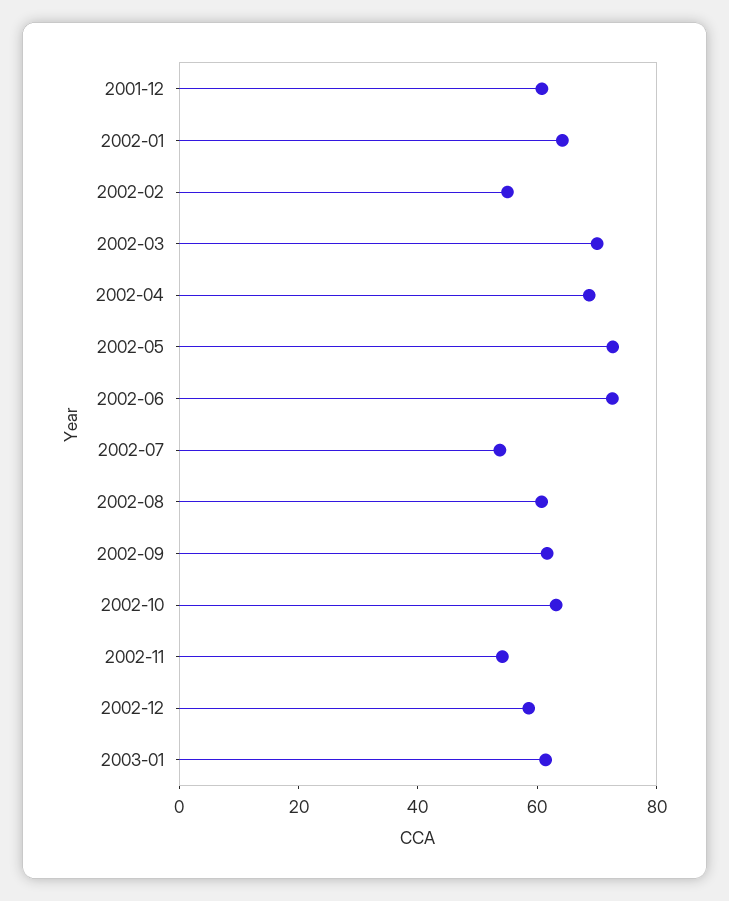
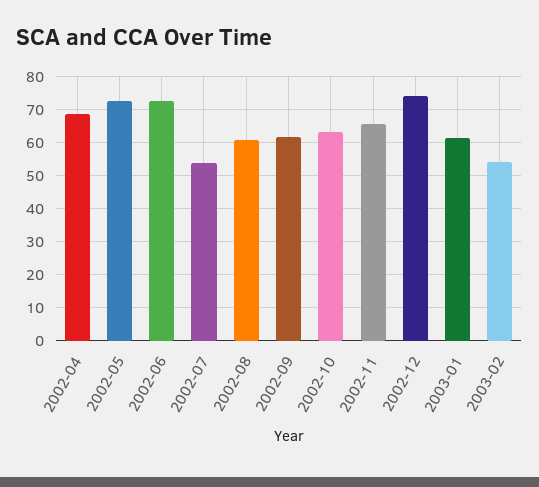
2001-12: 60 -> none
2002-01: 65 -> none
2002-02: 55 -> none
2002-03: 70 -> none
2002-11: 55 -> 66
2002-12: 60 -> 74
2003-02: none -> 54

